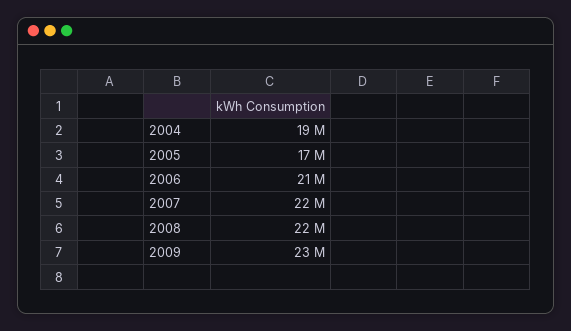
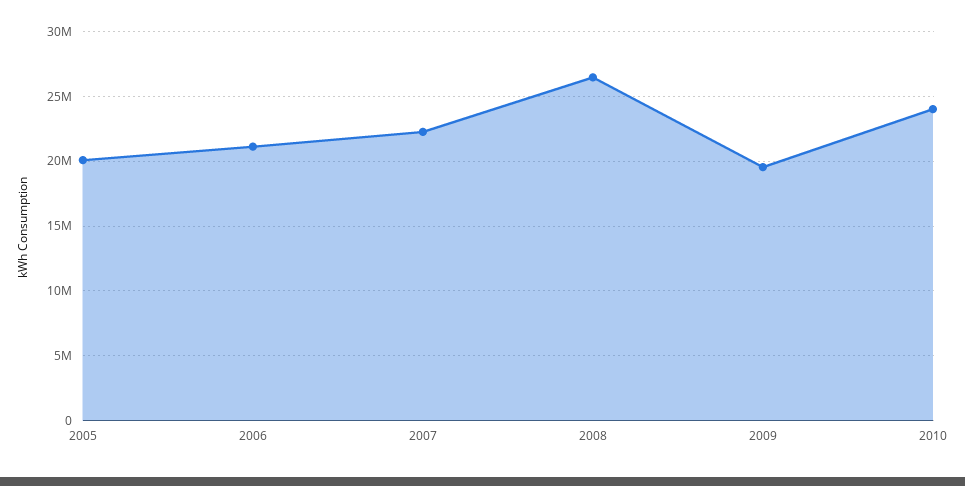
2004: 19000000 -> none
2005: 17000000 -> 20000000
2008: 22000000 -> 26500000
2009: 23000000 -> 19500000
2010: none -> 24000000

